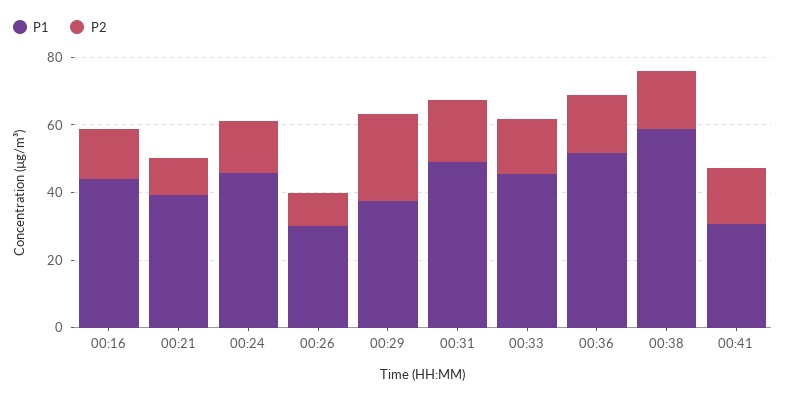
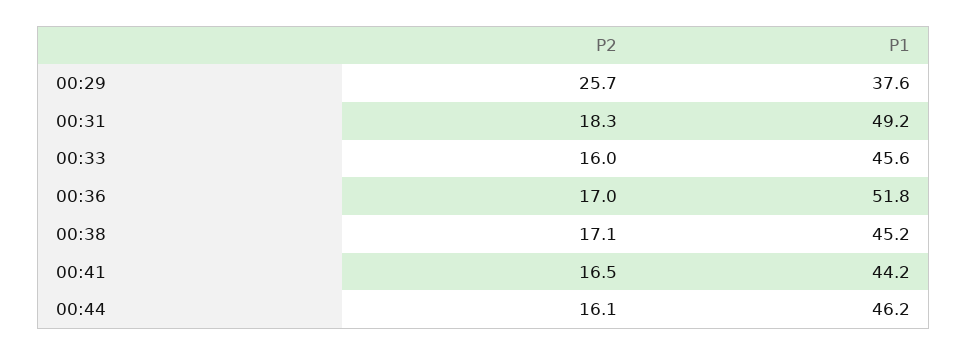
P1, 00:16: 45 -> none
P2, 00:16: 15 -> none
P1, 00:21: 40 -> none
P2, 00:21: 10 -> none
P1, 00:24: 45 -> none
P2, 00:24: 15 -> none
P1, 00:26: 30 -> none
P2, 00:26: 10 -> none
P1, 00:38: 60 -> 45.2
P1, 00:41: 30 -> 44.2
P2, 00:44: none -> 16.1
P1, 00:44: none -> 46.2

